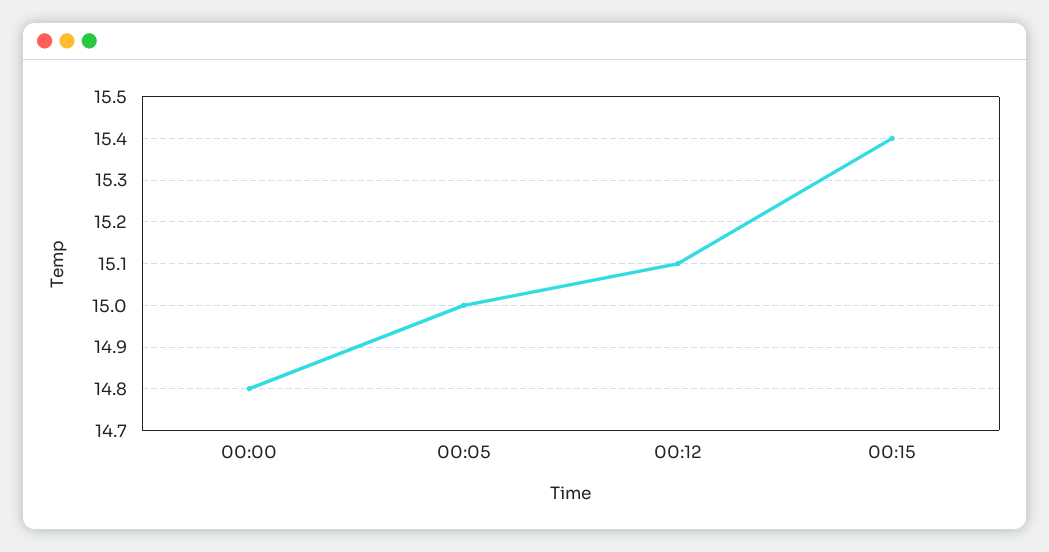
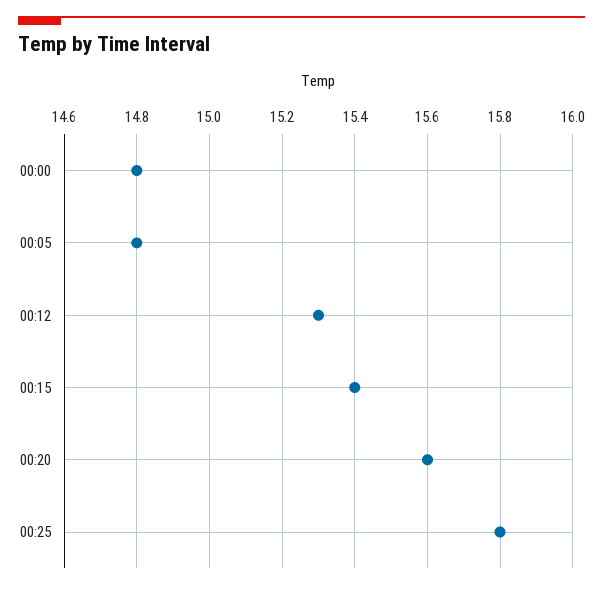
00:05: 15 -> 14.8
00:12: 15.1 -> 15.3
00:20: none -> 15.6
00:25: none -> 15.8

